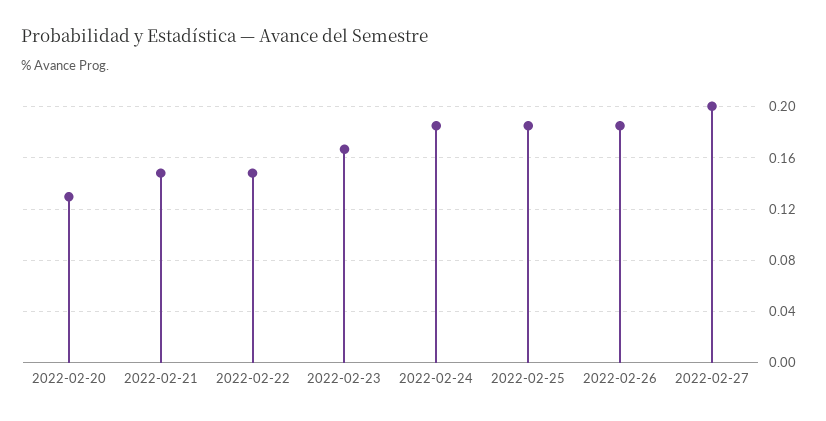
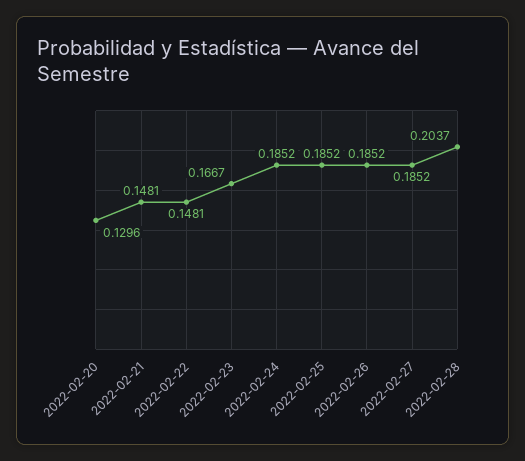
2022-02-27: 0.2 -> 0.1852
2022-02-28: none -> 0.2037

